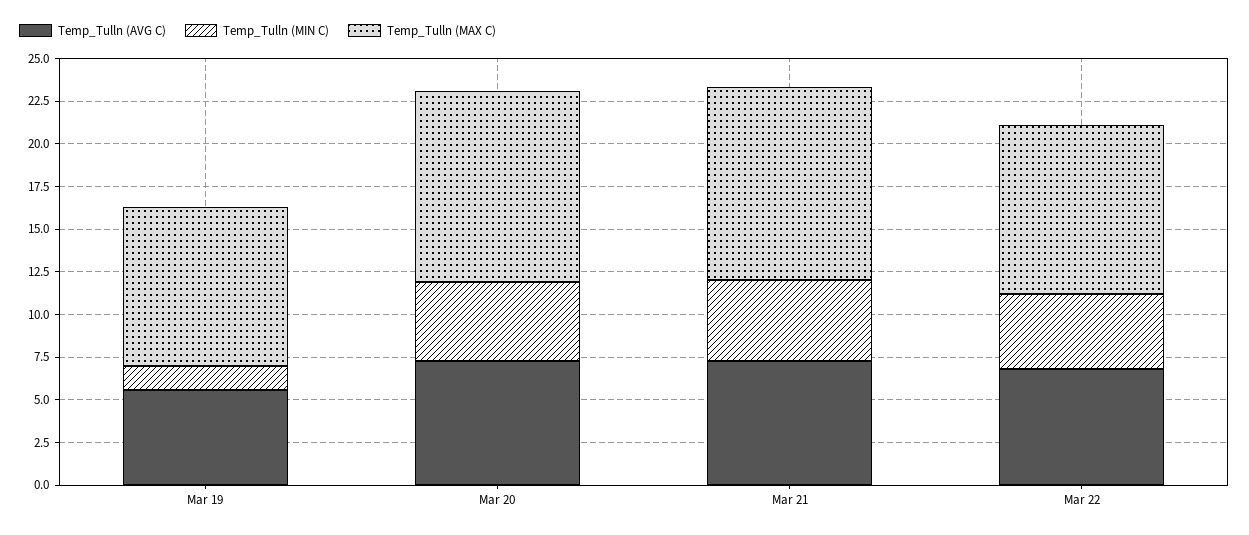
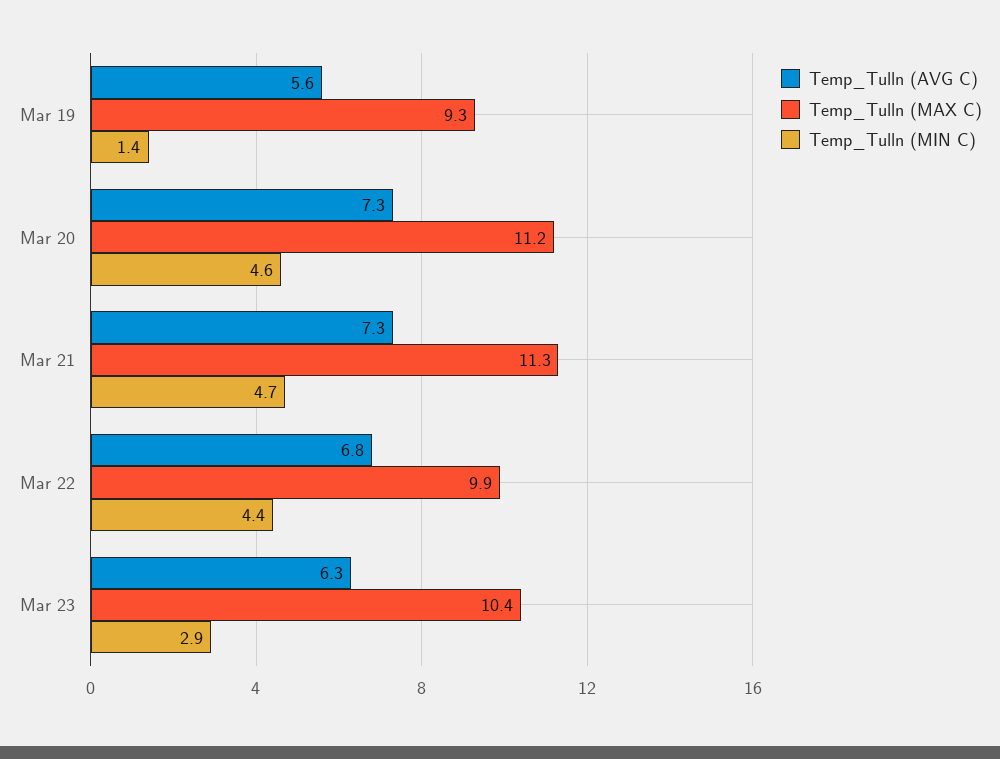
Temp_Tulln (AVG C), Mar 23: none -> 6.3
Temp_Tulln (MAX C), Mar 23: none -> 10.4
Temp_Tulln (MIN C), Mar 23: none -> 2.9

